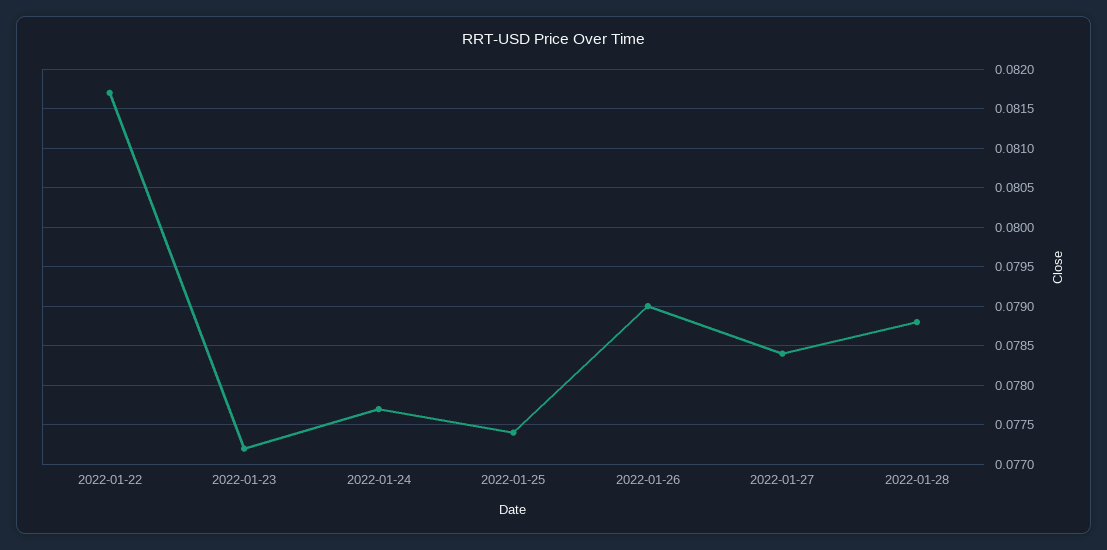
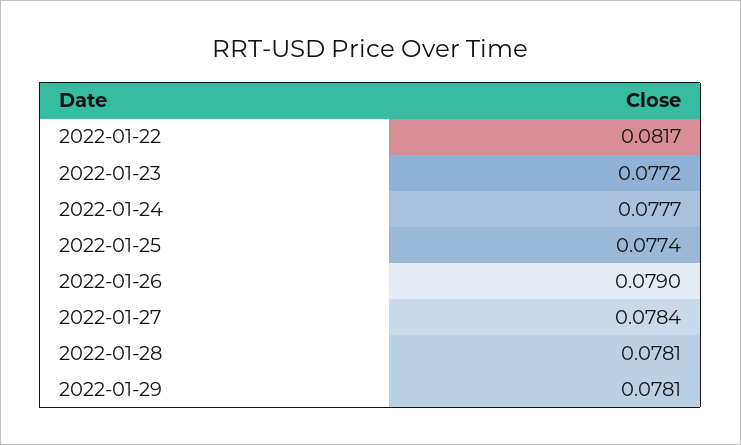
2022-01-28: 0.0788 -> 0.0781
2022-01-29: none -> 0.0781

